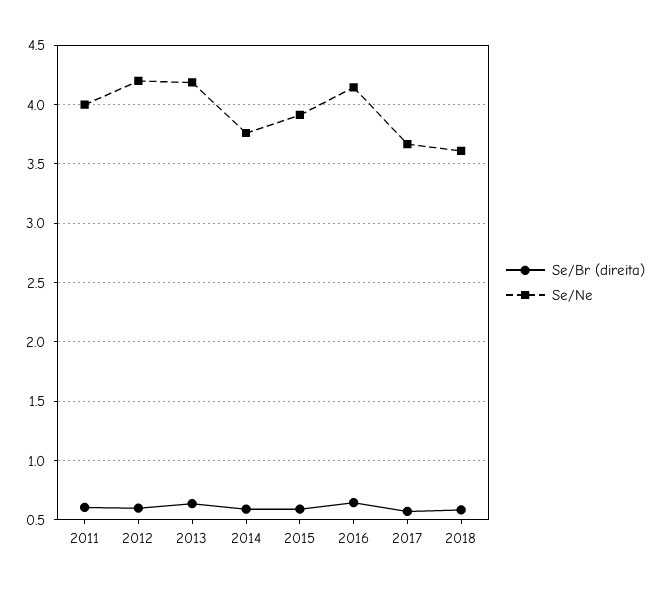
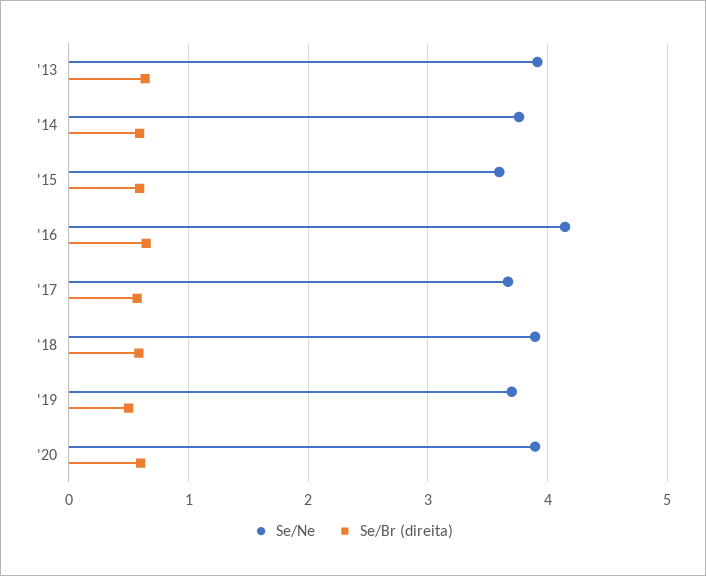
Se/Br (direita), 2011: 0.6 -> none
Se/Ne, 2011: 4 -> none
Se/Br (direita), 2012: 0.6 -> none
Se/Ne, 2012: 4.2 -> none
Se/Ne, 2013: 4.2 -> 3.9
Se/Ne, 2015: 3.9 -> 3.6
Se/Ne, 2018: 3.6 -> 3.9
Se/Ne, '19: none -> 3.7
Se/Br (direita), '19: none -> 0.5
Se/Ne, '20: none -> 3.9
Se/Br (direita), '20: none -> 0.6

